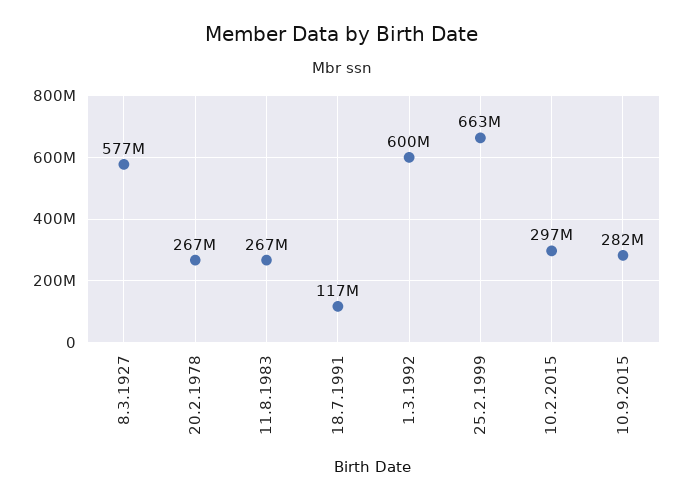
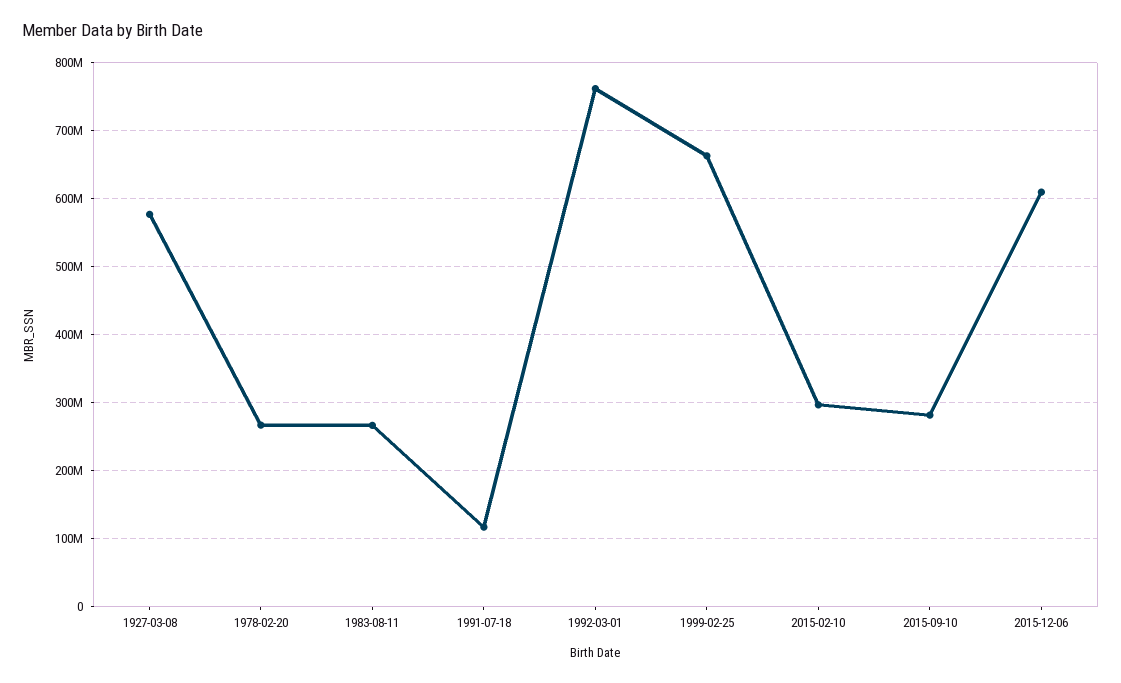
1.3.1992: 600000000 -> 760000000
2015-12-06: none -> 610000000

